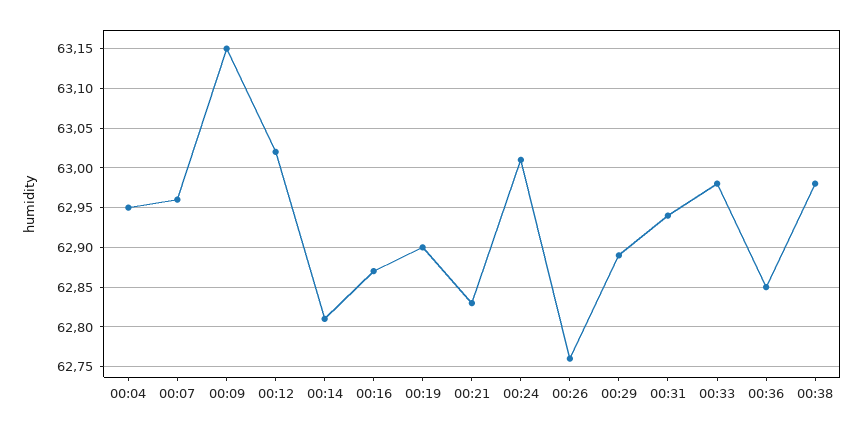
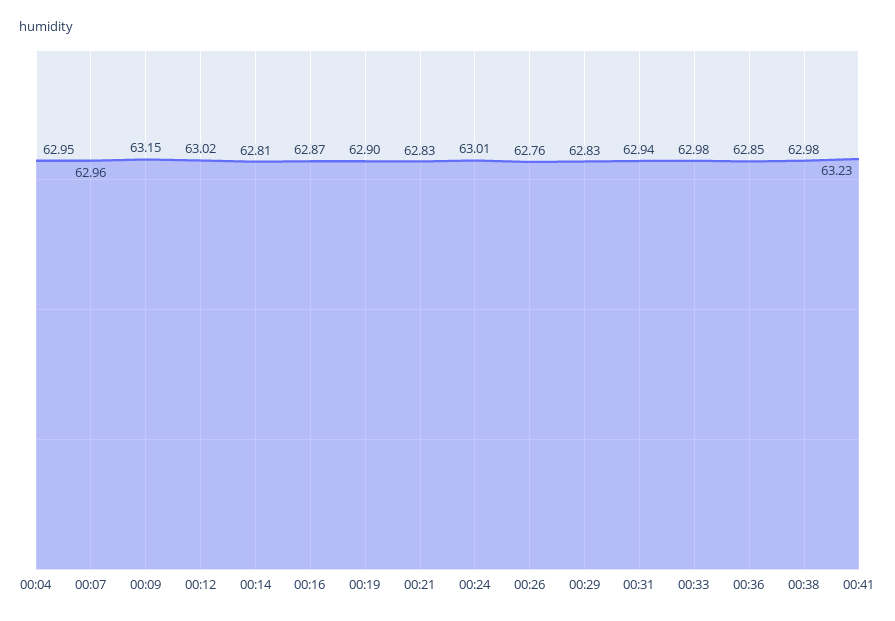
00:29: 62.89 -> 62.83
00:41: none -> 63.23

